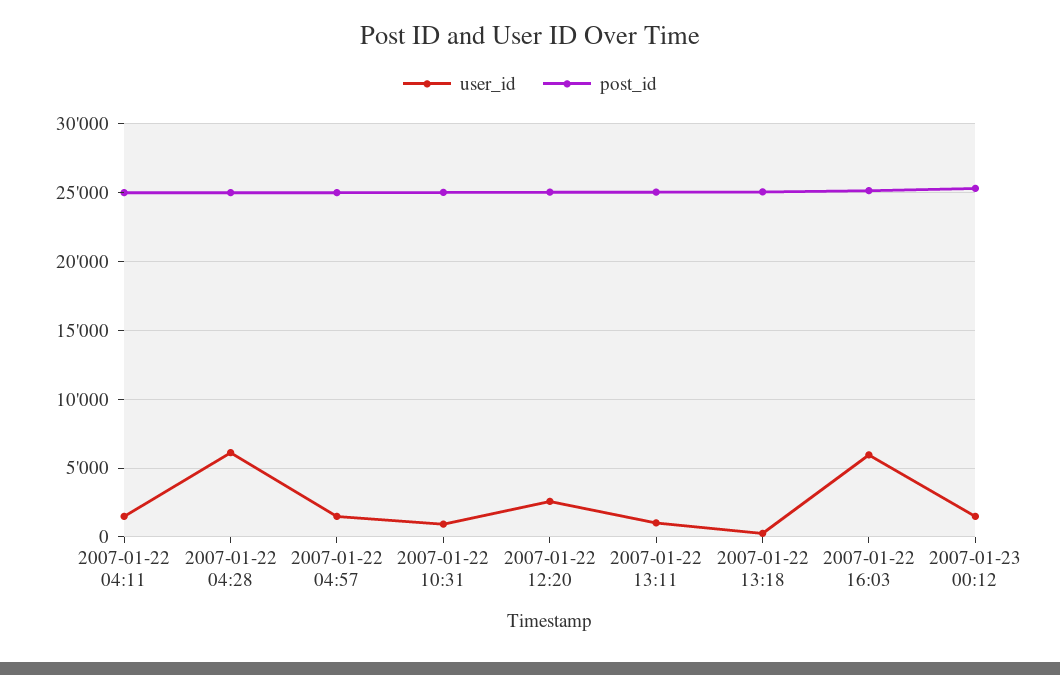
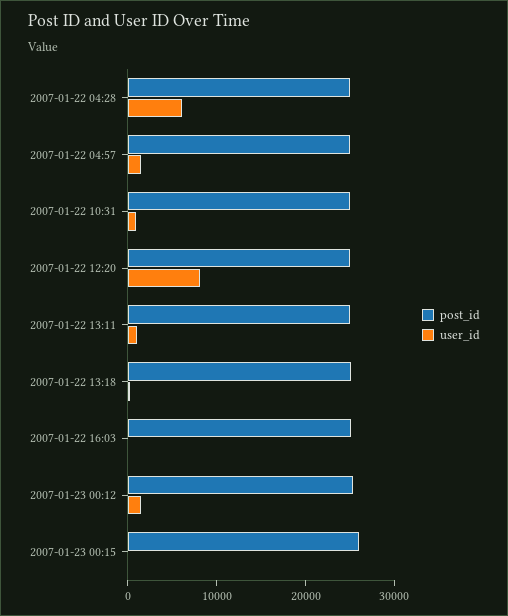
user_id, 2007-01-22 04:11: 1500 -> none
post_id, 2007-01-22 04:11: 25000 -> none
user_id, 2007-01-22 12:20: 2500 -> 8000
user_id, 2007-01-22 16:03: 6000 -> 0
post_id, 2007-01-23 00:15: none -> 26000
user_id, 2007-01-23 00:15: none -> 0

